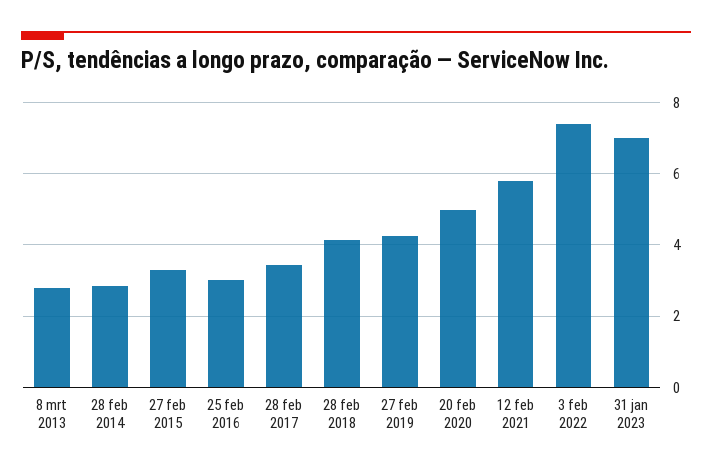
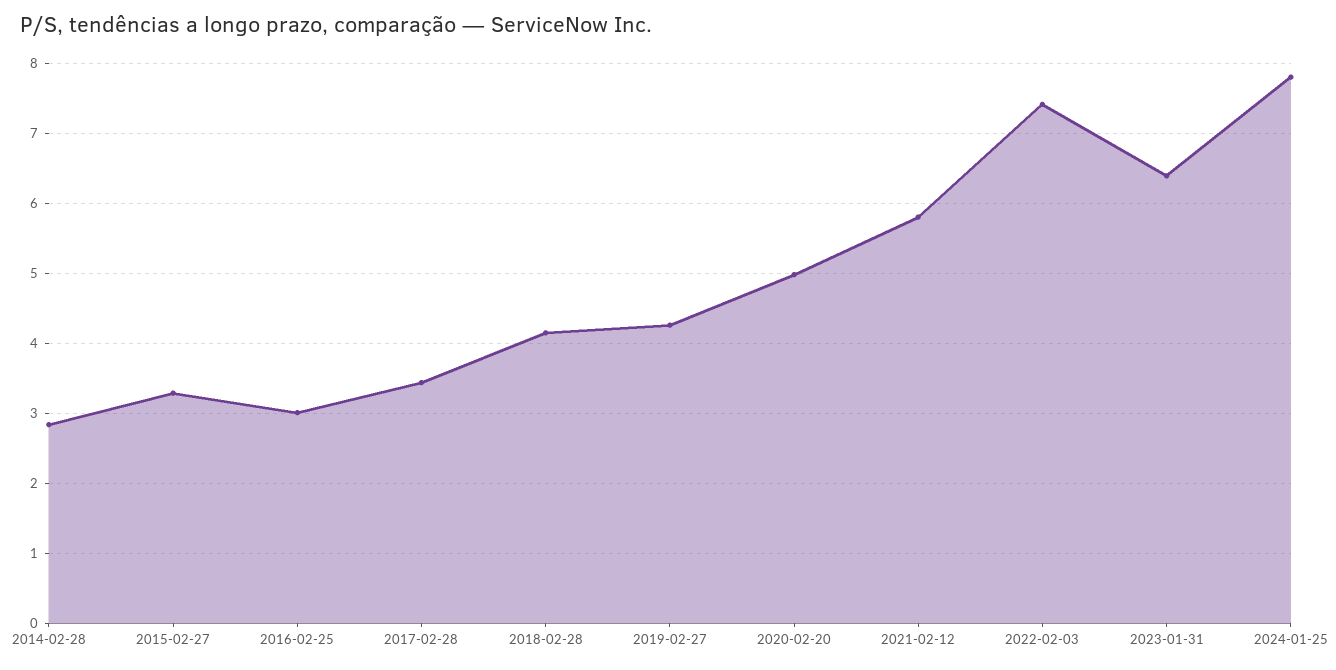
8 mrt 2013: 2.8 -> none
31 jan 2023: 7 -> 6.4
2024-01-25: none -> 7.8

